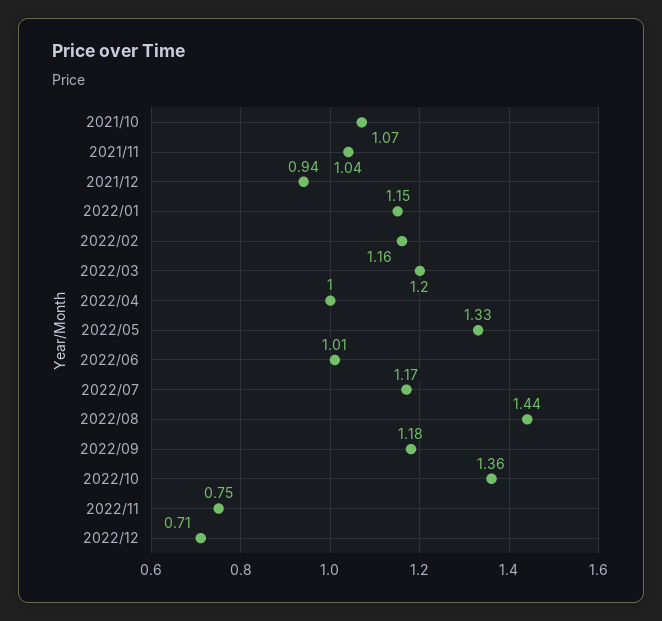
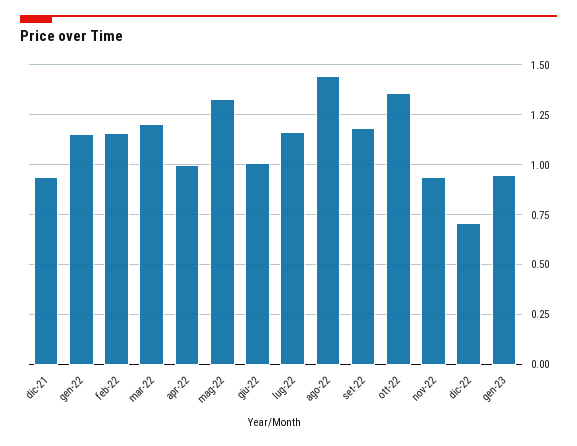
2021/10: 1.07 -> none
2021/11: 1.04 -> none
2022/11: 0.75 -> 0.95
gen-23: none -> 0.95

